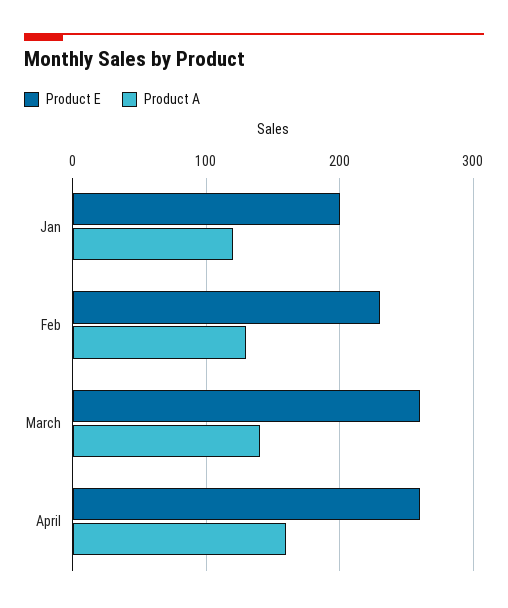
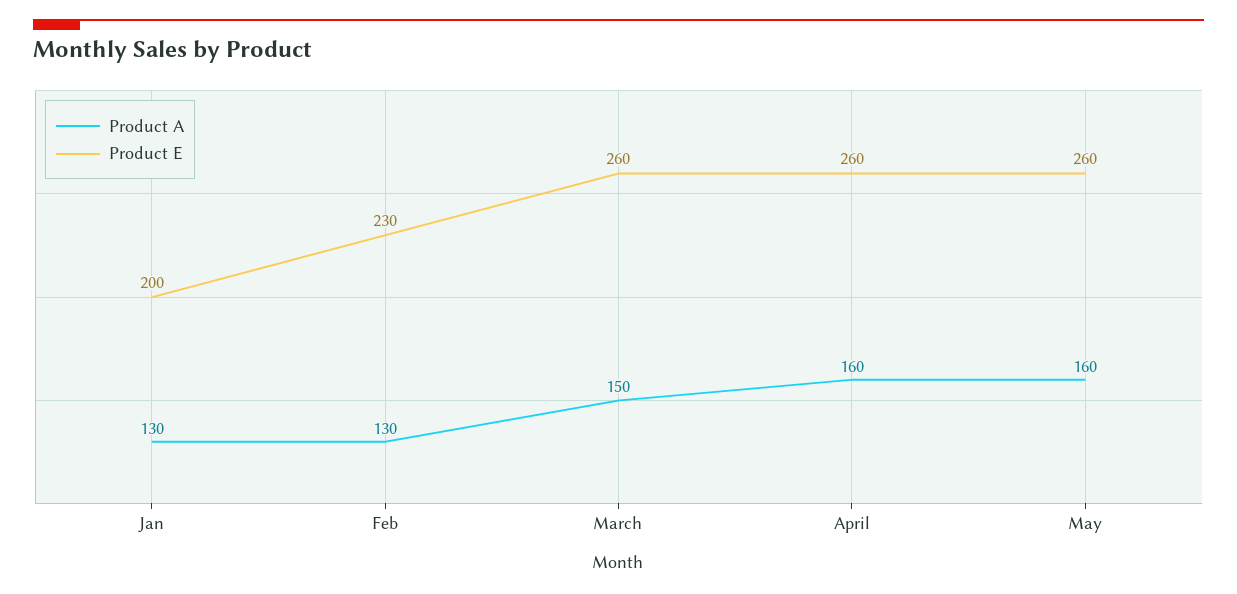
Product A, Jan: 120 -> 130
Product A, March: 140 -> 150
Product A, May: none -> 160
Product E, May: none -> 260

